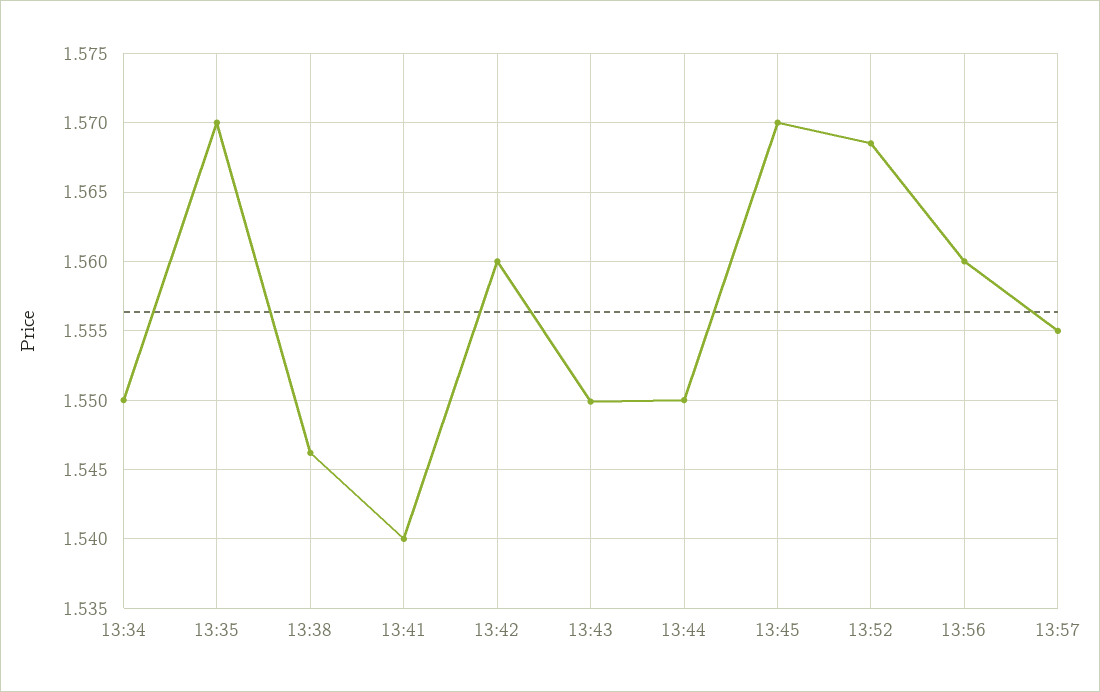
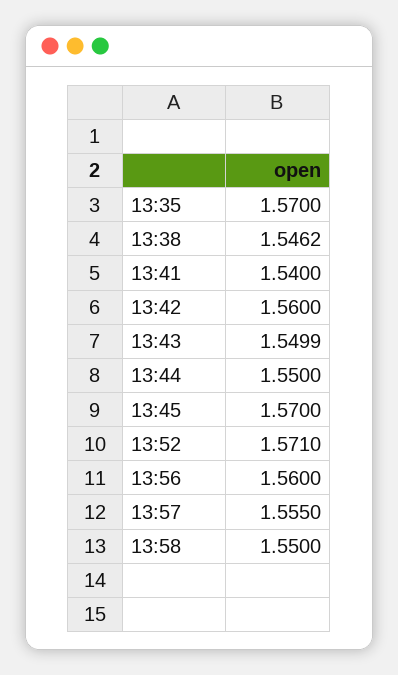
13:34: 1.55 -> none
13:52: 1.5685 -> 1.571
13:58: none -> 1.55

